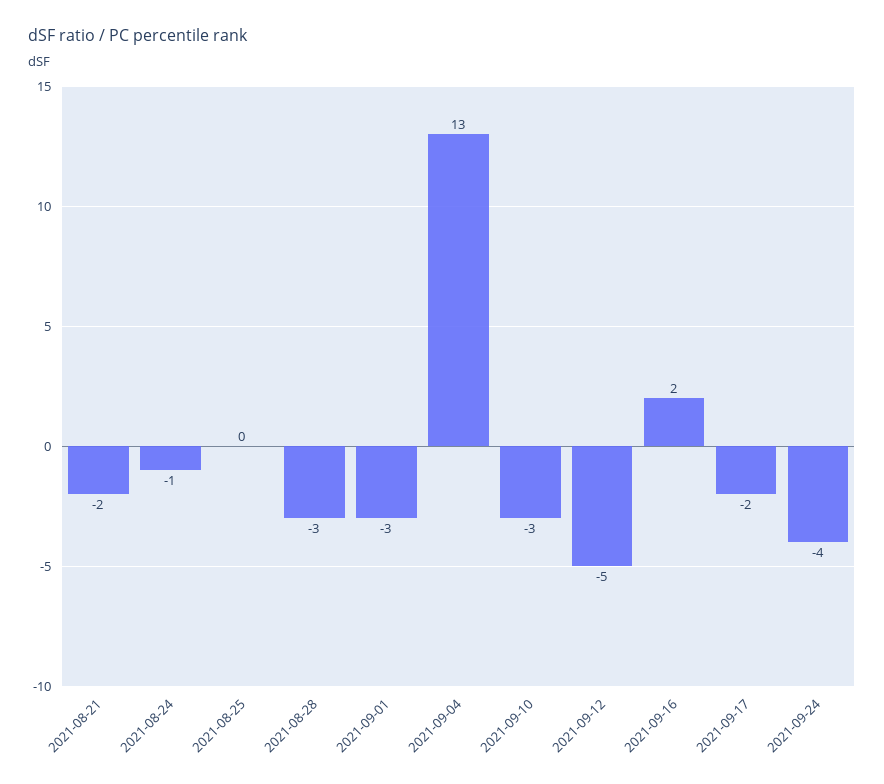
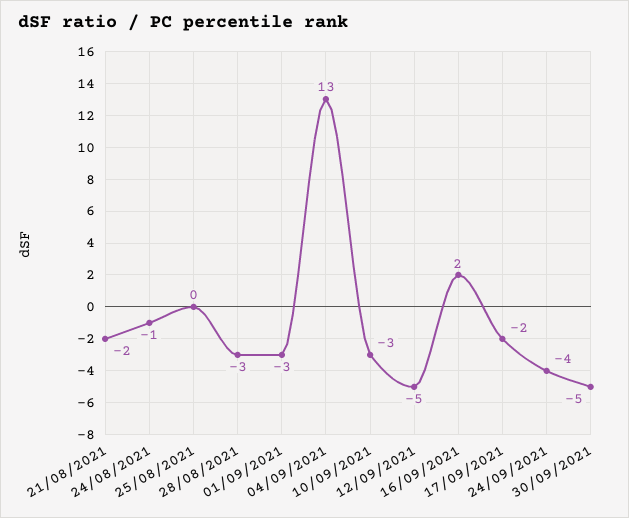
30/09/2021: none -> -5

